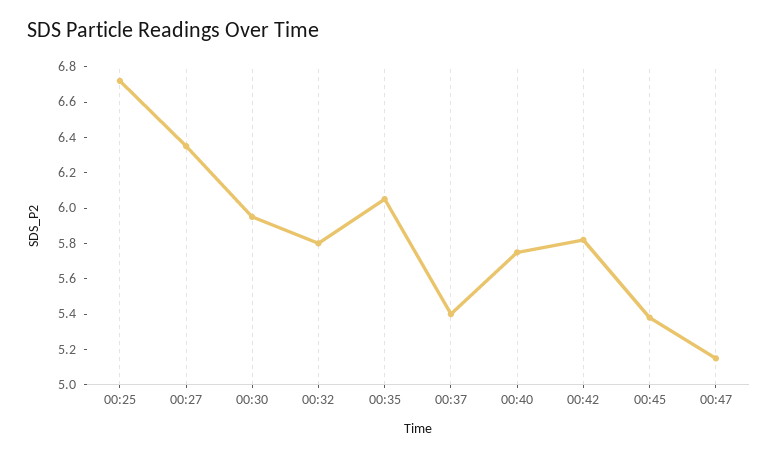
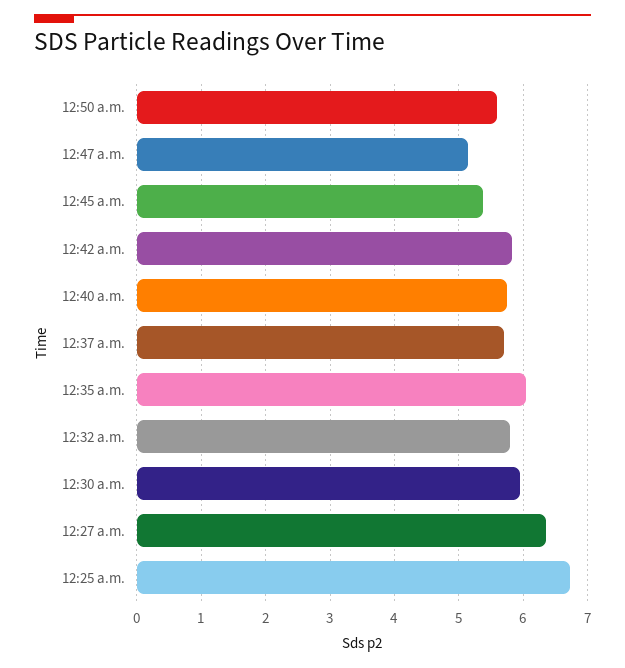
00:37: 5.4 -> 5.7
12:50 a.m.: none -> 5.6

